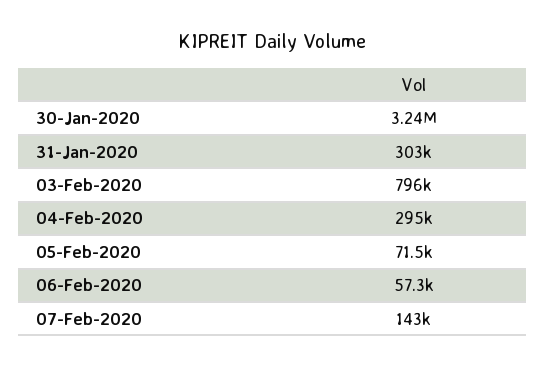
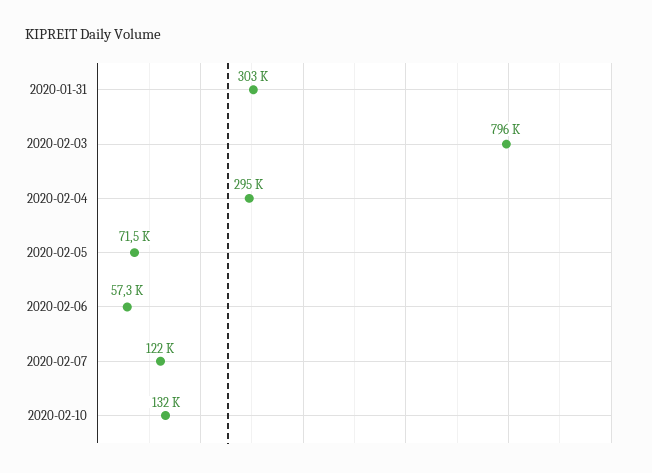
30-Jan-2020: 3240000 -> none
07-Feb-2020: 143000 -> 122000
2020-02-10: none -> 132000

